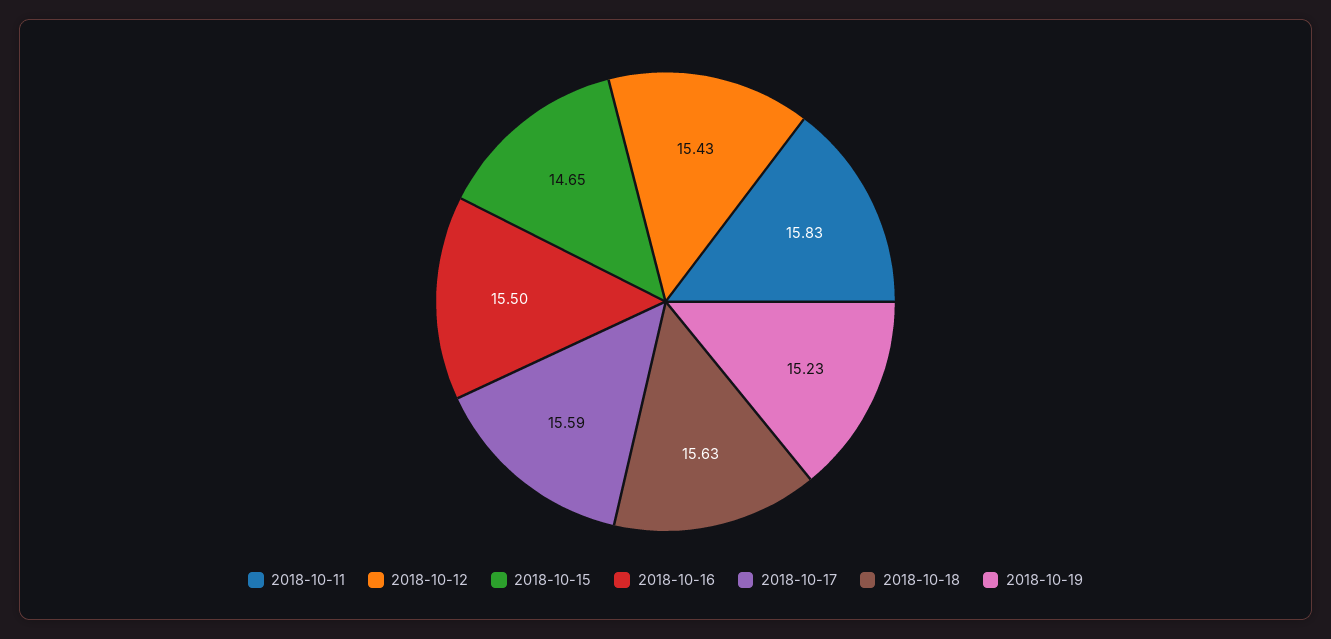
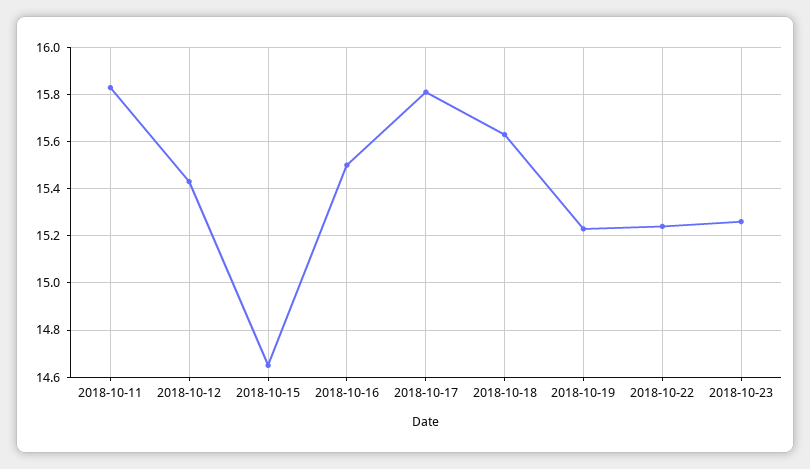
2018-10-17: 15.59 -> 15.8
2018-10-22: none -> 15.25
2018-10-23: none -> 15.25

